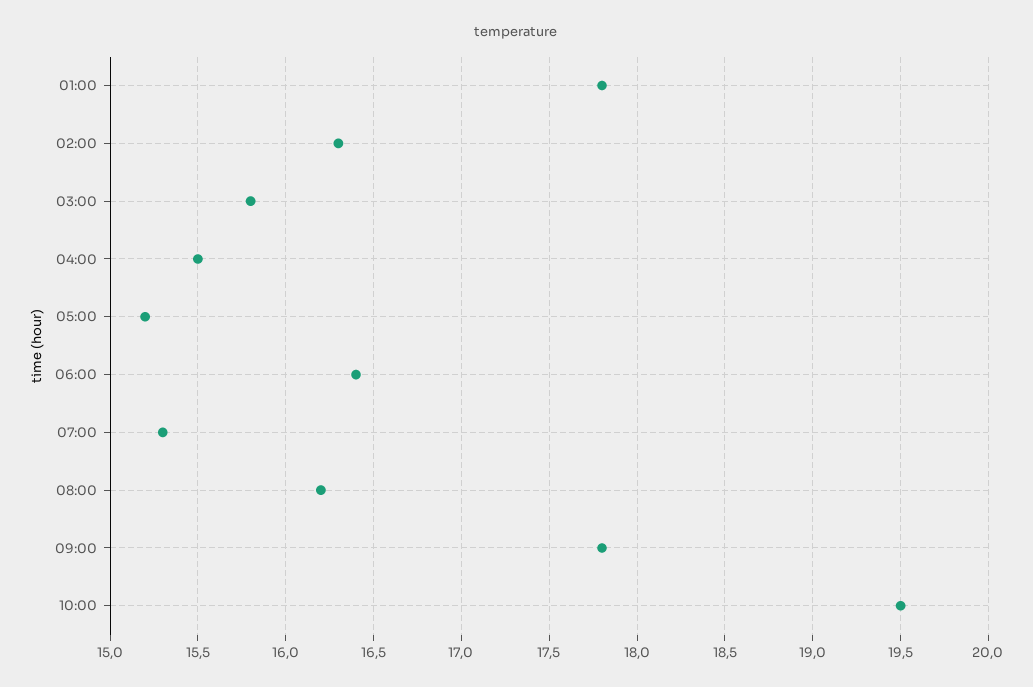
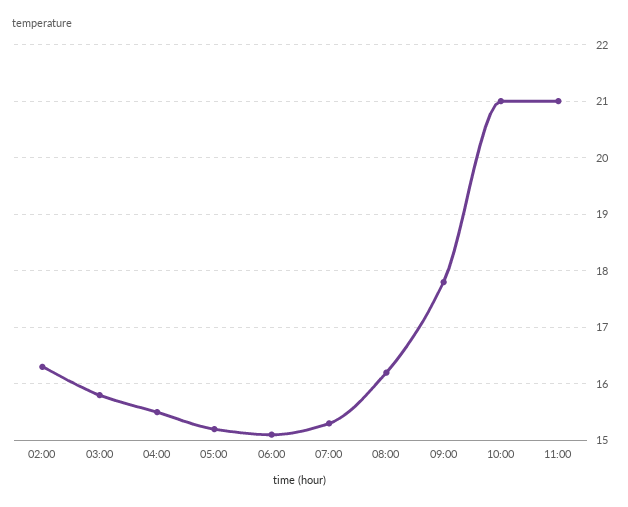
01:00: 17.8 -> none
06:00: 16.4 -> 15
10:00: 19.5 -> 21
11:00: none -> 21

